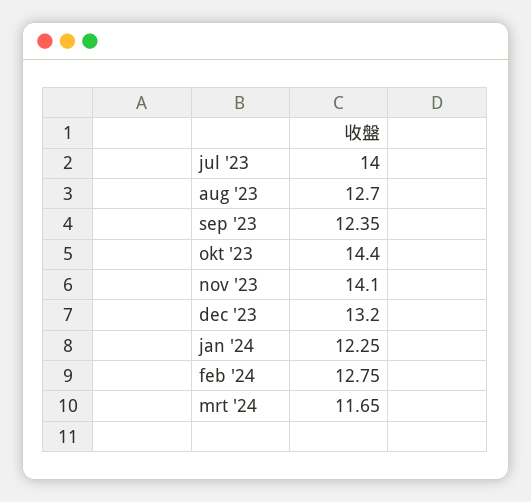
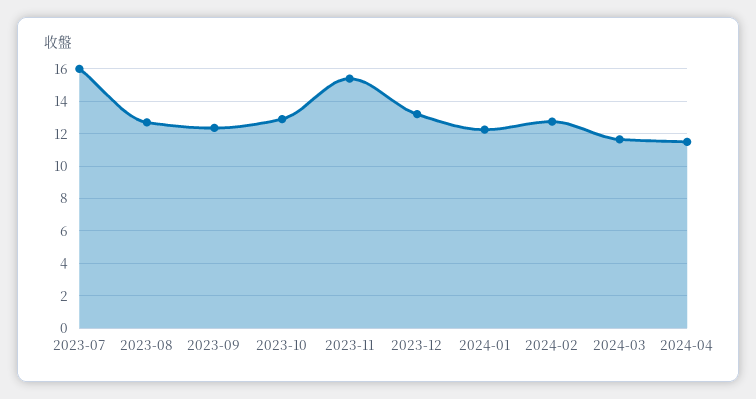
jul '23: 14 -> 16
okt '23: 14.4 -> 13
nov '23: 14.1 -> 15.5
2024-04: none -> 11.5

